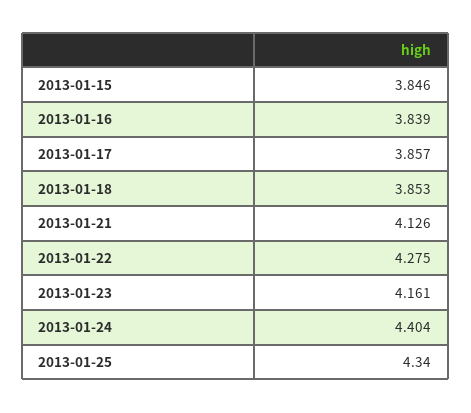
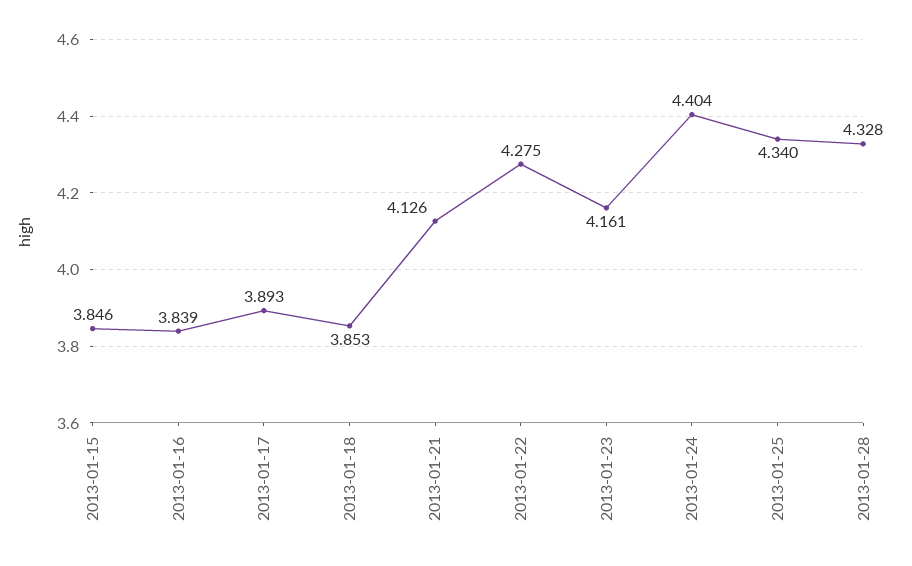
2013-01-17: 3.857 -> 3.893
2013-01-28: none -> 4.328

